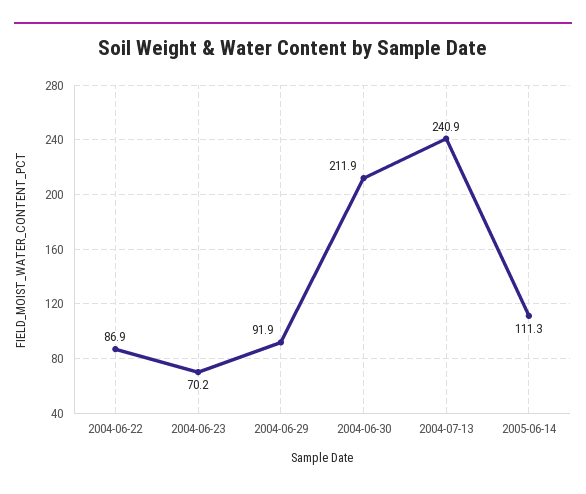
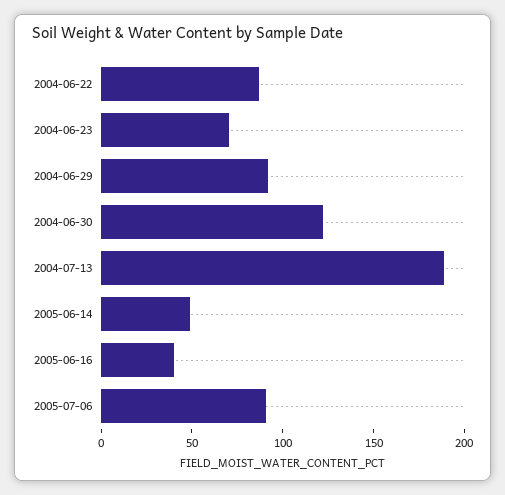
2004-06-30: 211.9 -> 120
2004-07-13: 240.9 -> 190
2005-06-14: 111.3 -> 50
2005-06-16: none -> 40
2005-07-06: none -> 90

